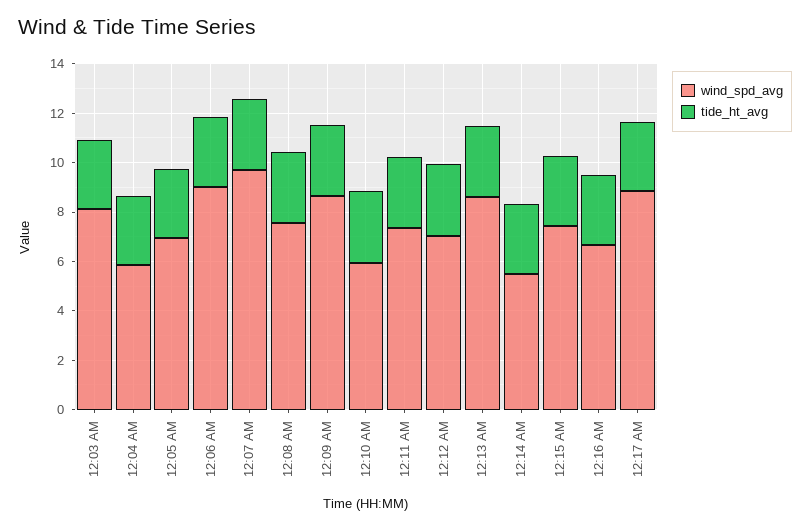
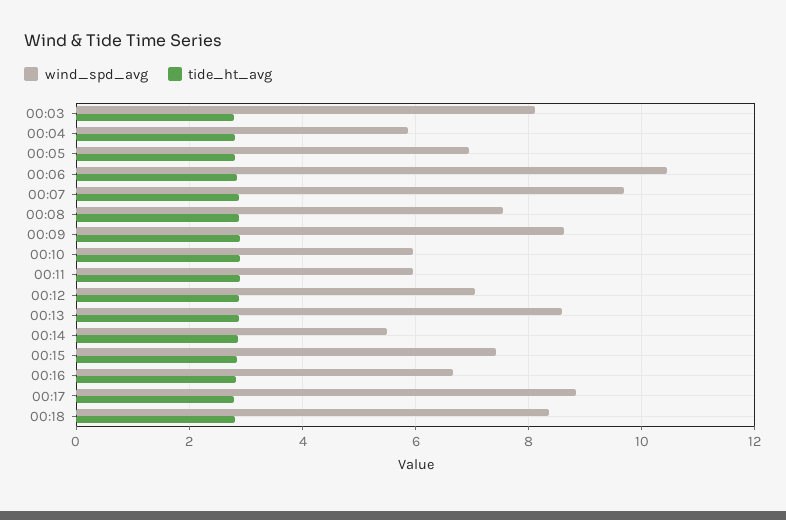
wind_spd_avg, 12:06 AM: 9 -> 10.4
wind_spd_avg, 12:11 AM: 7.5 -> 6
wind_spd_avg, 00:18: none -> 8.4
tide_ht_avg, 00:18: none -> 2.8

